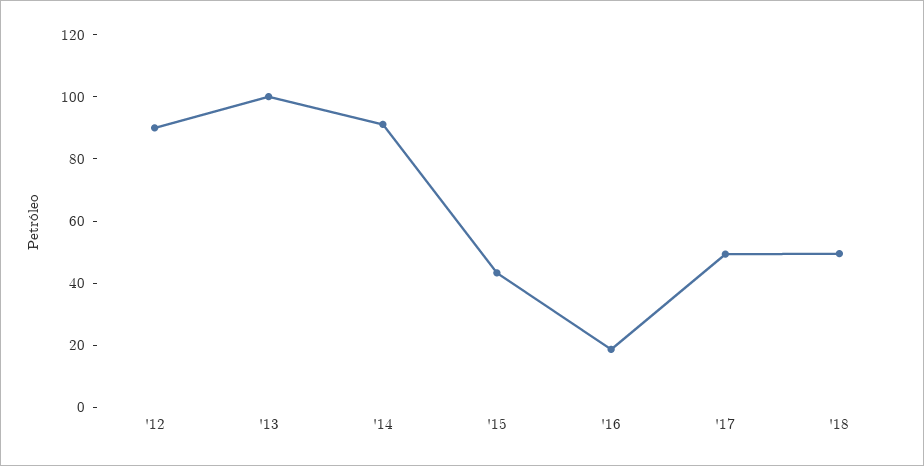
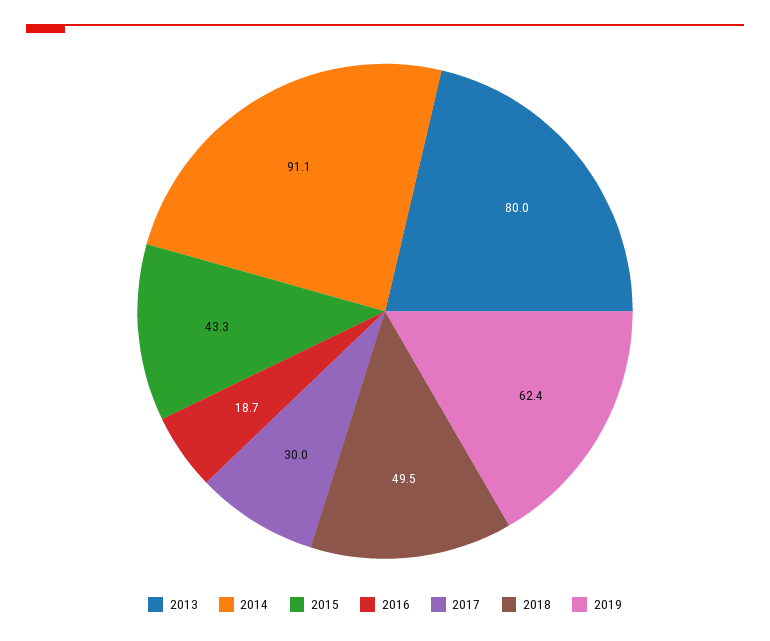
'12: 90 -> none
'13: 100 -> 80
'17: 50 -> 30
2019: none -> 62.4

